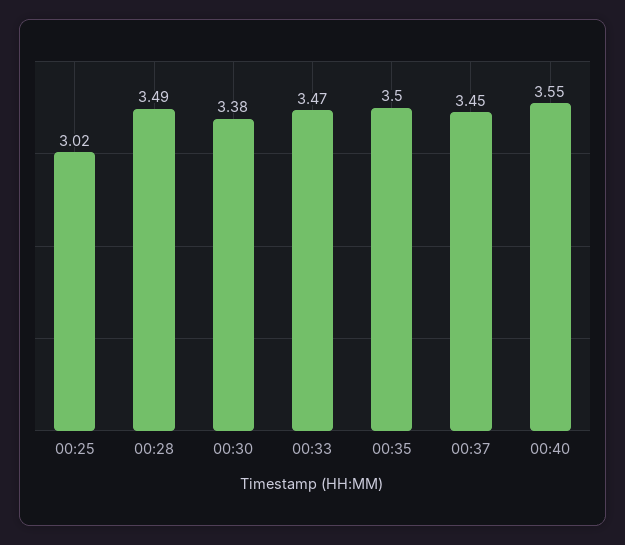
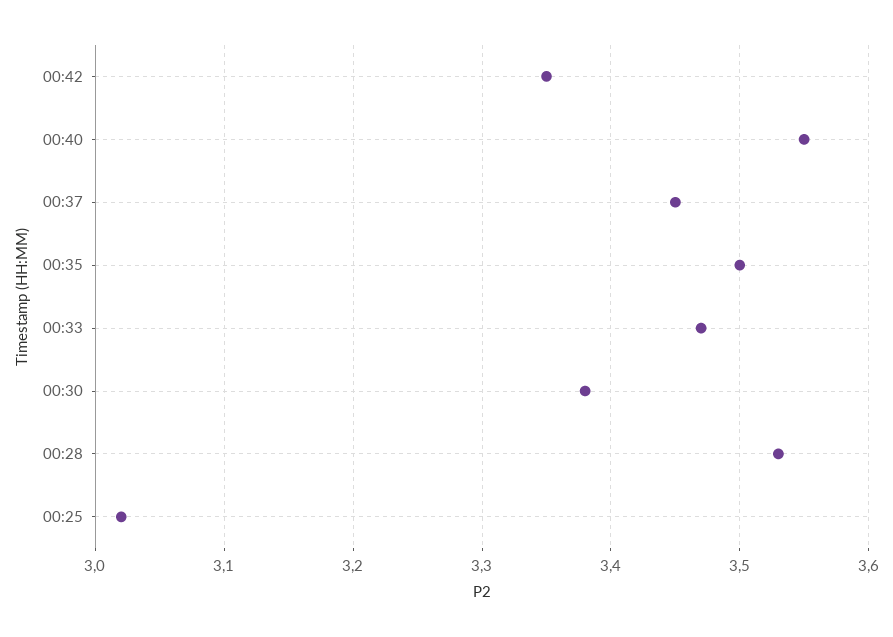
00:28: 3.49 -> 3.53
00:42: none -> 3.35

